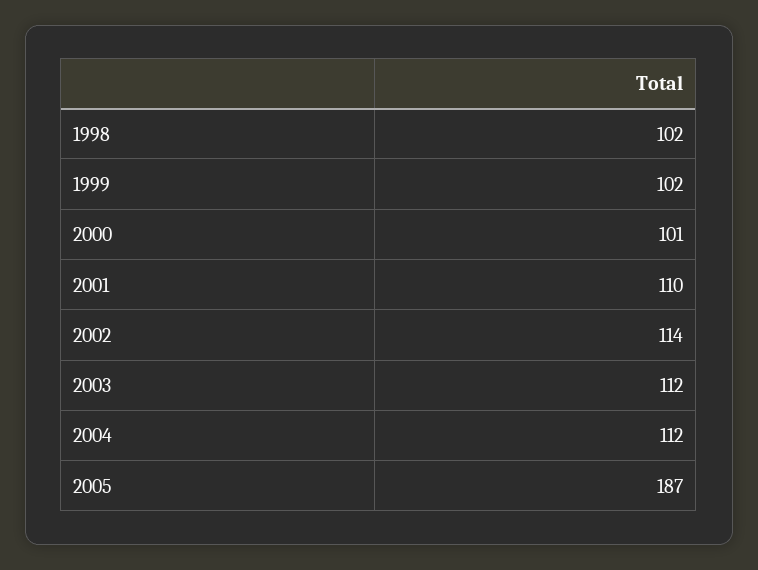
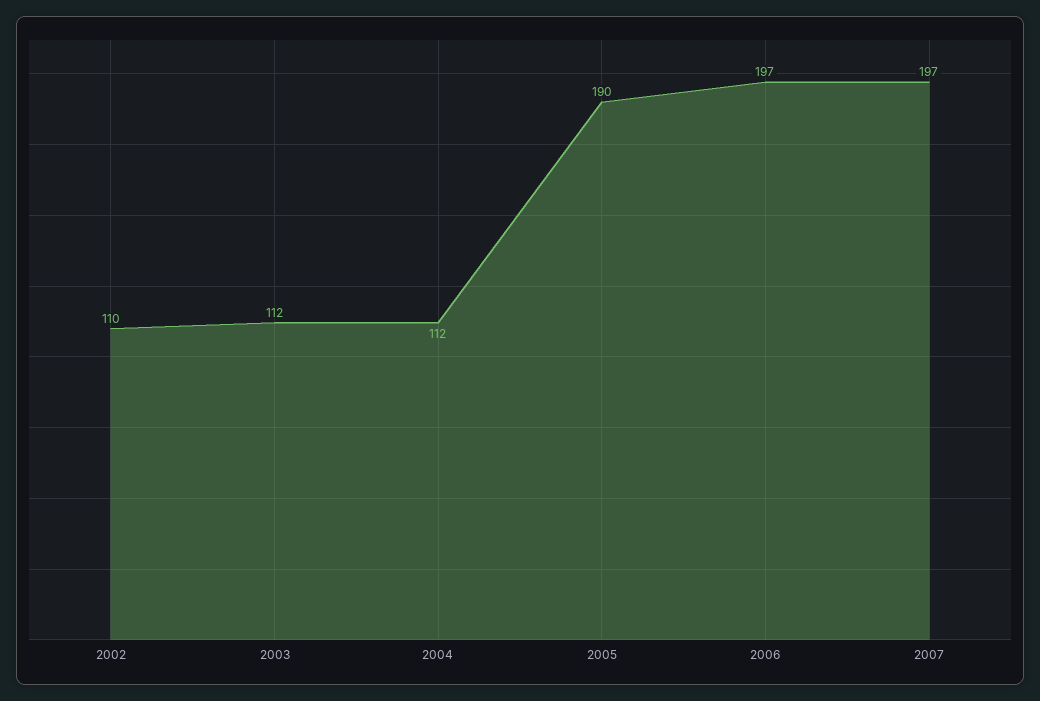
1998: 102 -> none
1999: 102 -> none
2000: 101 -> none
2001: 110 -> none
2002: 114 -> 110
2005: 187 -> 190
2006: none -> 197
2007: none -> 197

